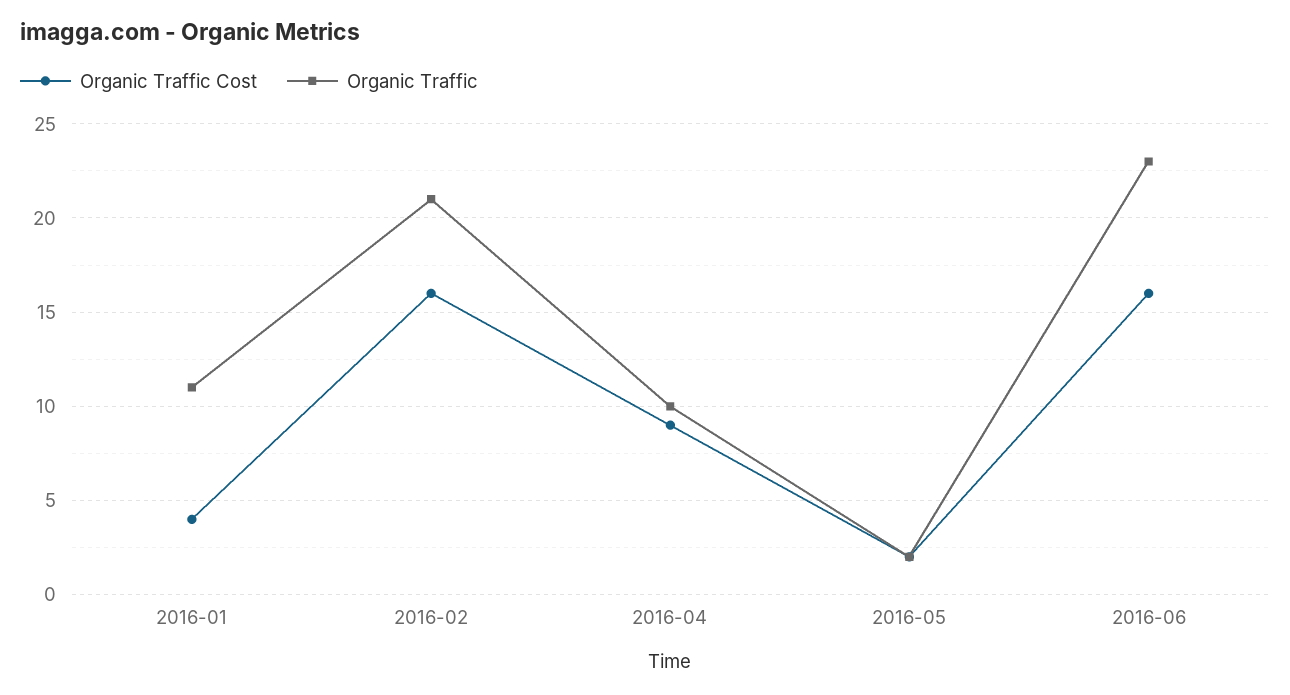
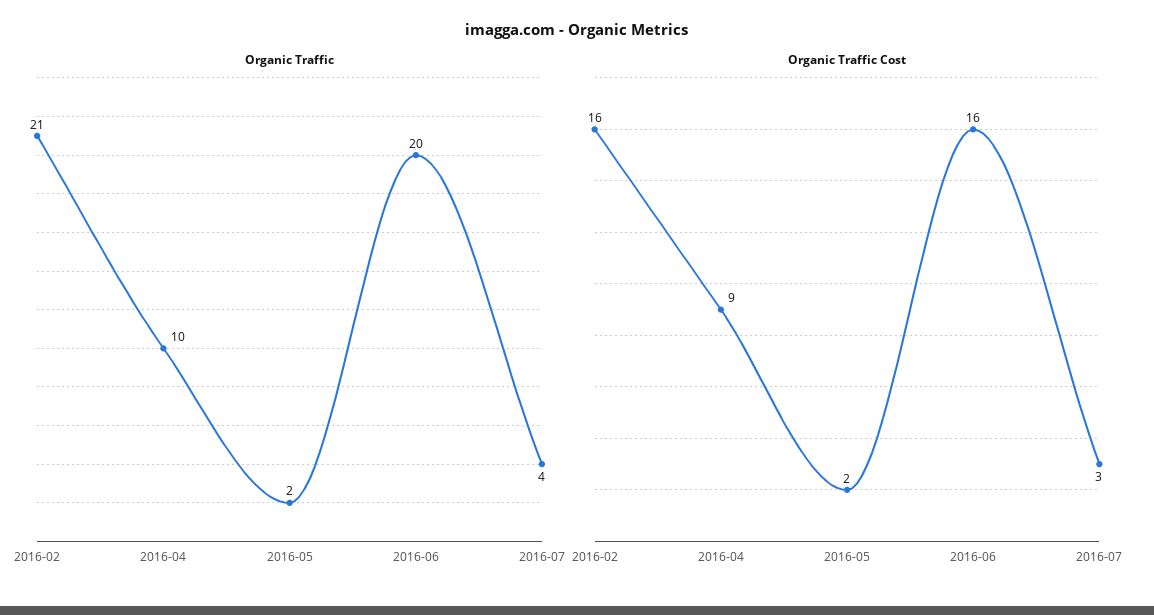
Organic Traffic Cost, 2016-01: 4 -> none
Organic Traffic, 2016-01: 11 -> none
Organic Traffic, 2016-06: 23 -> 20
Organic Traffic, 2016-07: none -> 4
Organic Traffic Cost, 2016-07: none -> 3

